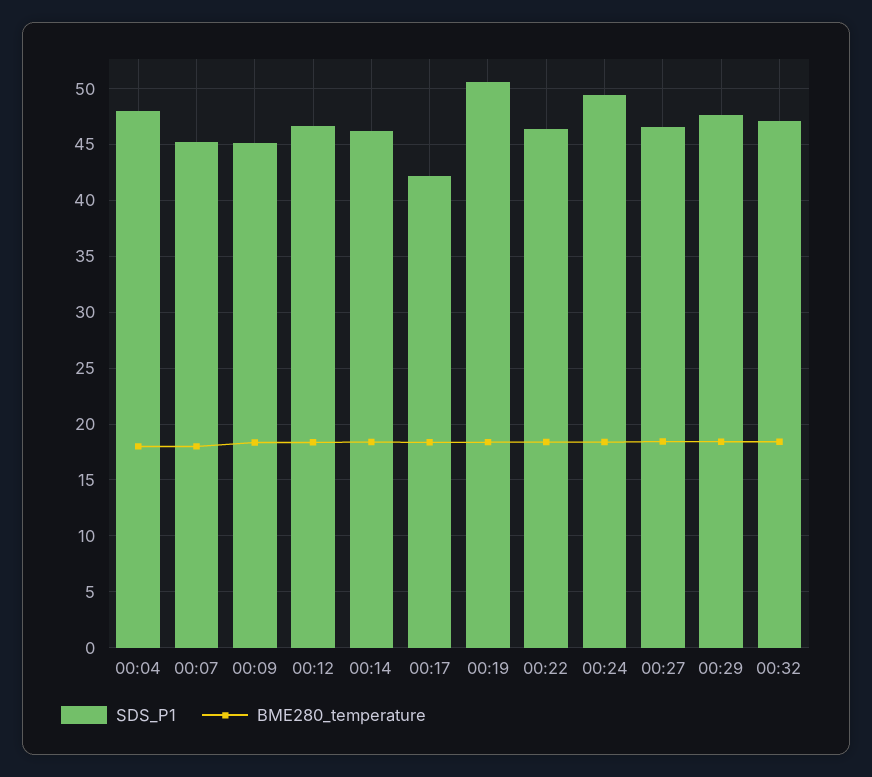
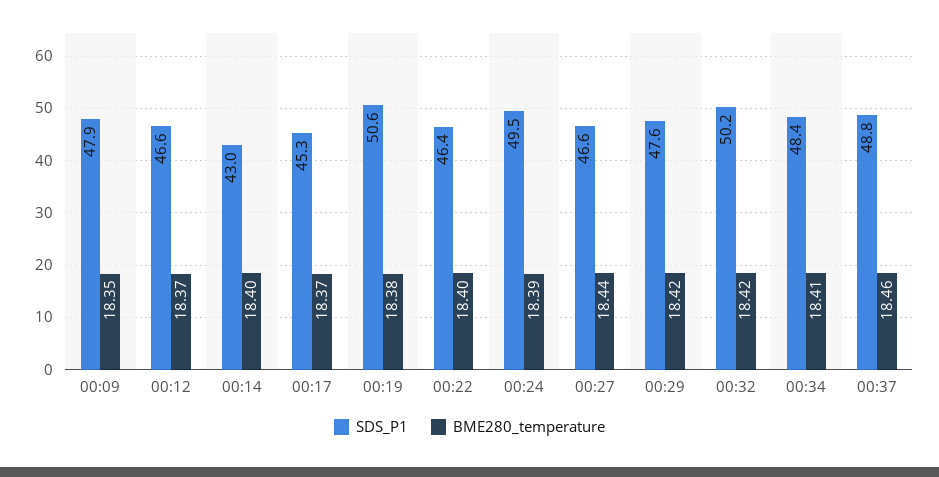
SDS_P1, 00:04: 48 -> none
BME280_temperature, 00:04: 18 -> none
SDS_P1, 00:07: 45 -> none
BME280_temperature, 00:07: 18 -> none
SDS_P1, 00:09: 45 -> 47.9
SDS_P1, 00:14: 46 -> 43
SDS_P1, 00:17: 42 -> 45.3
SDS_P1, 00:32: 47 -> 50.2
SDS_P1, 00:34: none -> 48.4
BME280_temperature, 00:34: none -> 18.41
SDS_P1, 00:37: none -> 48.8
BME280_temperature, 00:37: none -> 18.46

